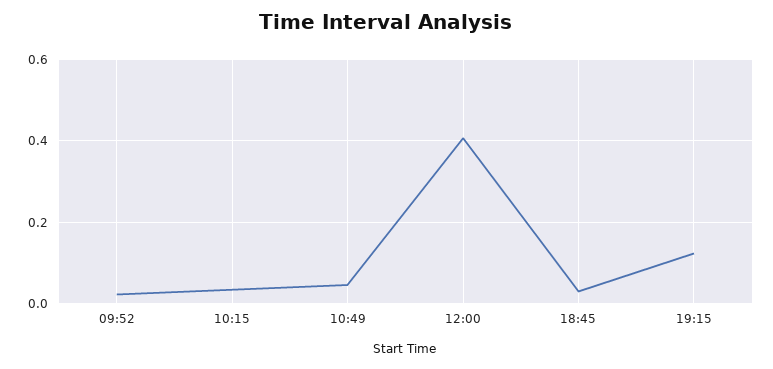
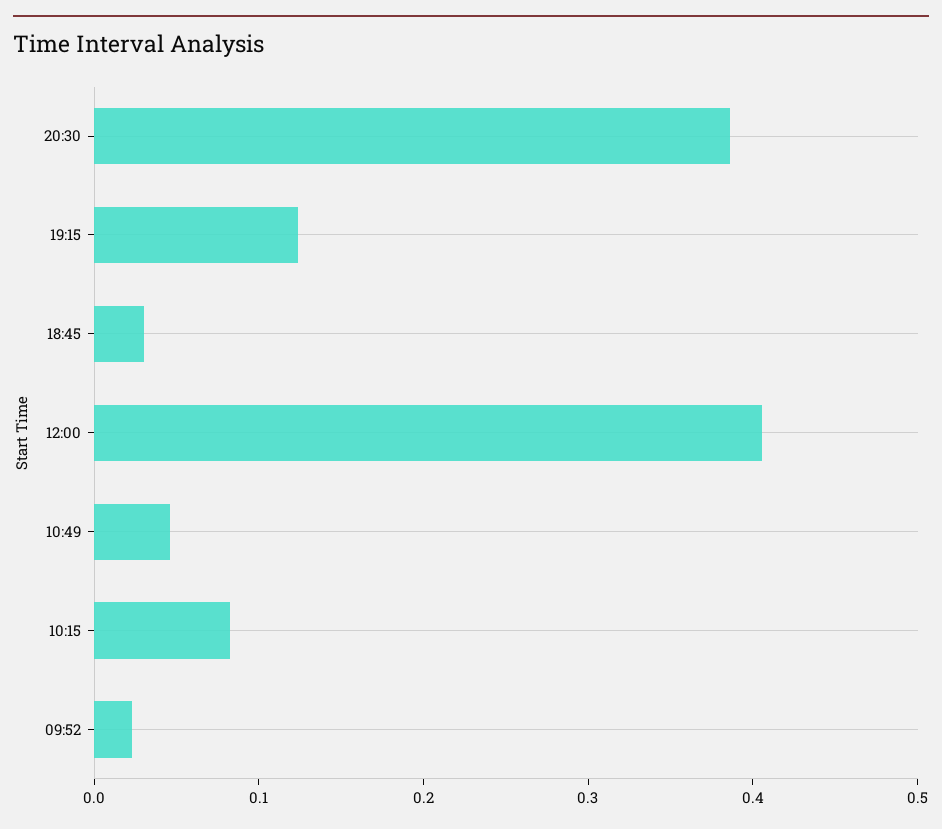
10:15: 0.04 -> 0.08
20:30: none -> 0.38

